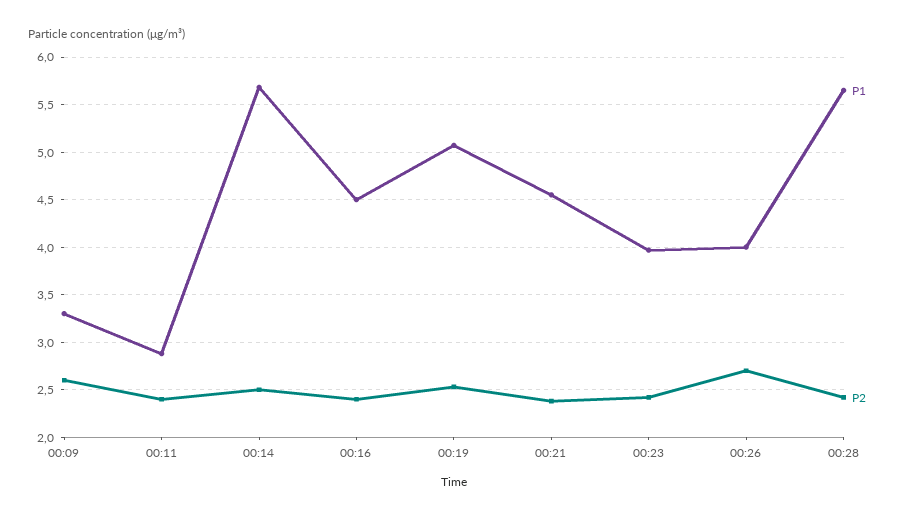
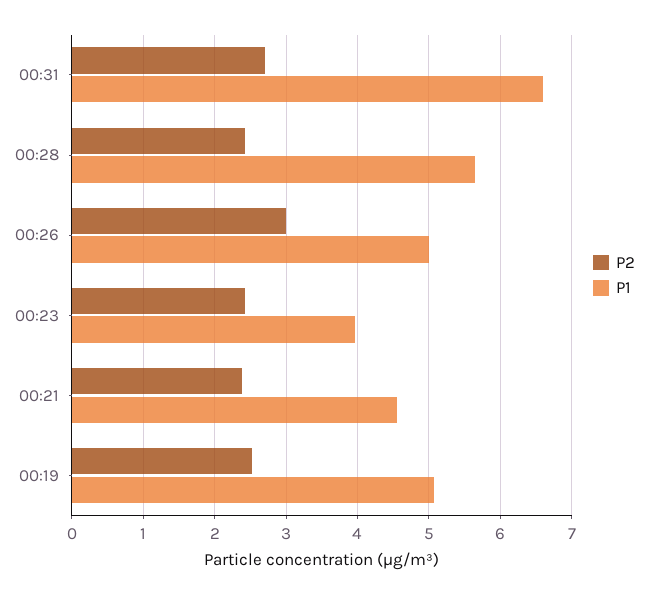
P1, 00:09: 3.3 -> none
P2, 00:09: 2.6 -> none
P1, 00:11: 2.9 -> none
P2, 00:11: 2.4 -> none
P1, 00:14: 5.7 -> none
P2, 00:14: 2.5 -> none
P1, 00:16: 4.5 -> none
P2, 00:16: 2.4 -> none
P1, 00:26: 4 -> 5
P2, 00:26: 2.7 -> 3
P2, 00:31: none -> 2.7
P1, 00:31: none -> 6.6

